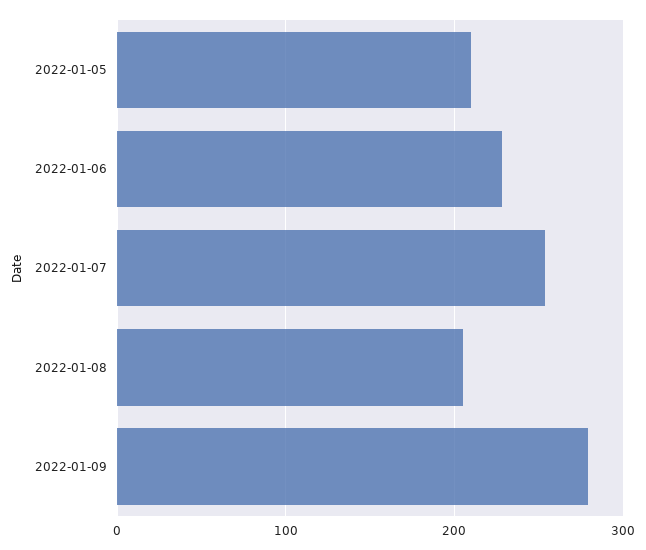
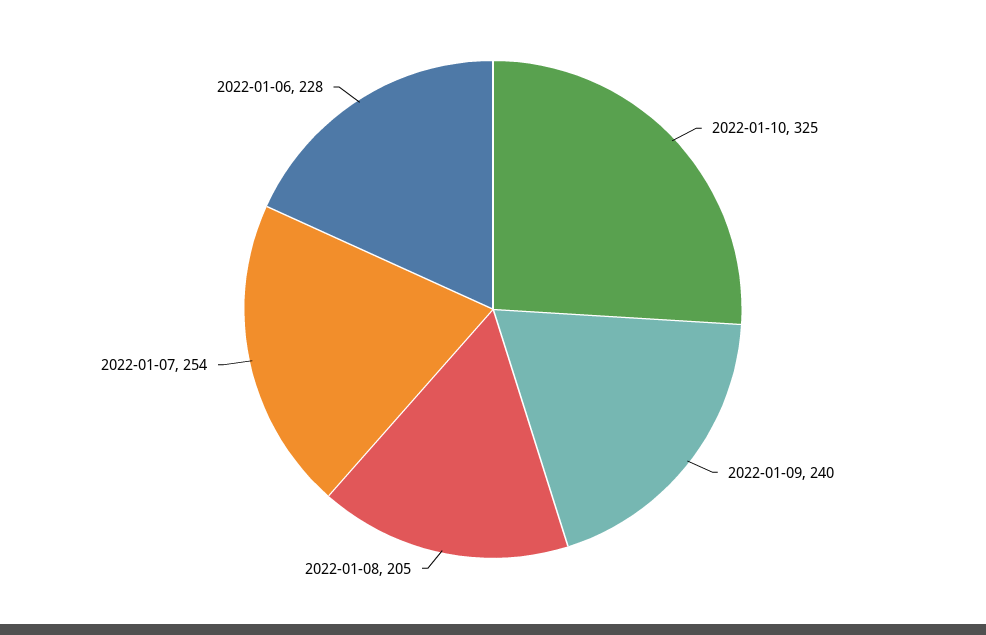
2022-01-05: 210 -> none
2022-01-09: 280 -> 240
2022-01-10: none -> 325

